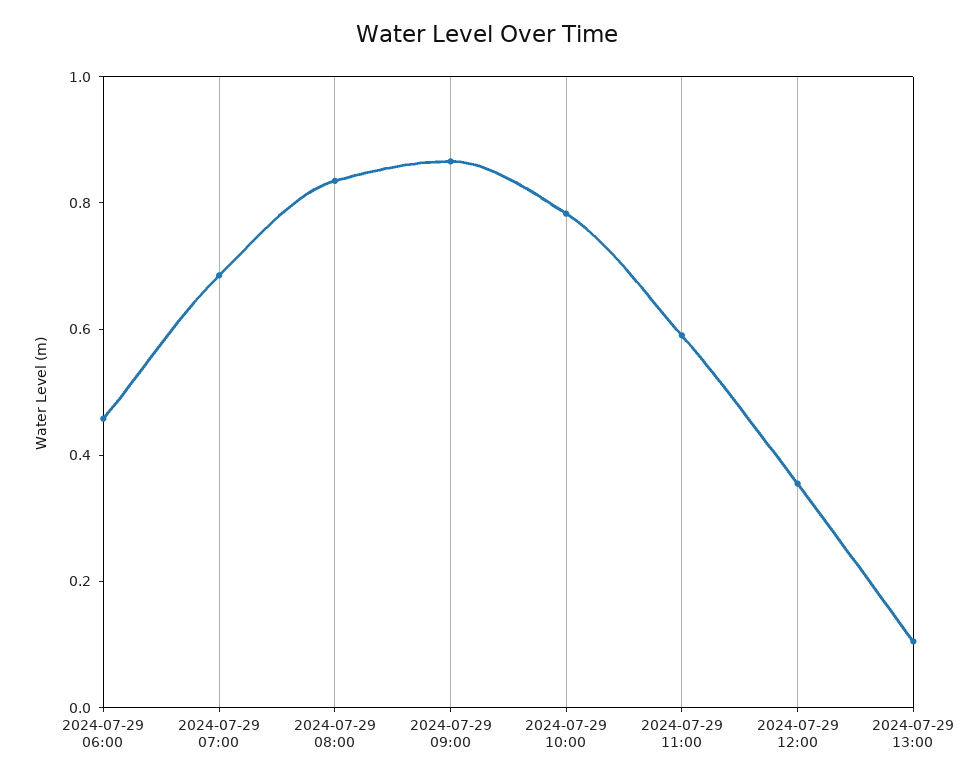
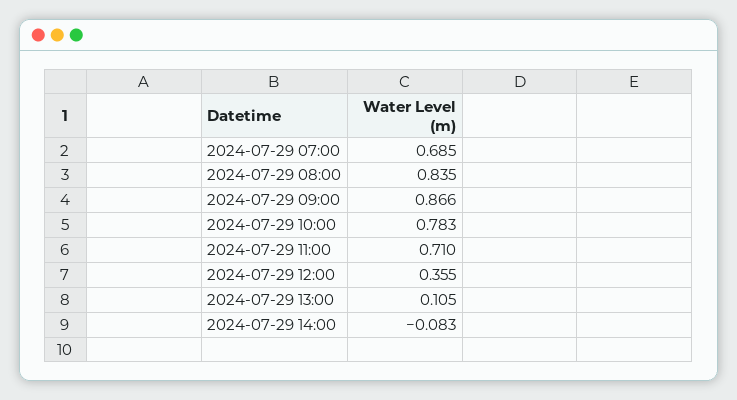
2024-07-29 06:00: 0.45 -> none
2024-07-29 11:00: 0.6 -> 0.71
2024-07-29 14:00: none -> -0.083

